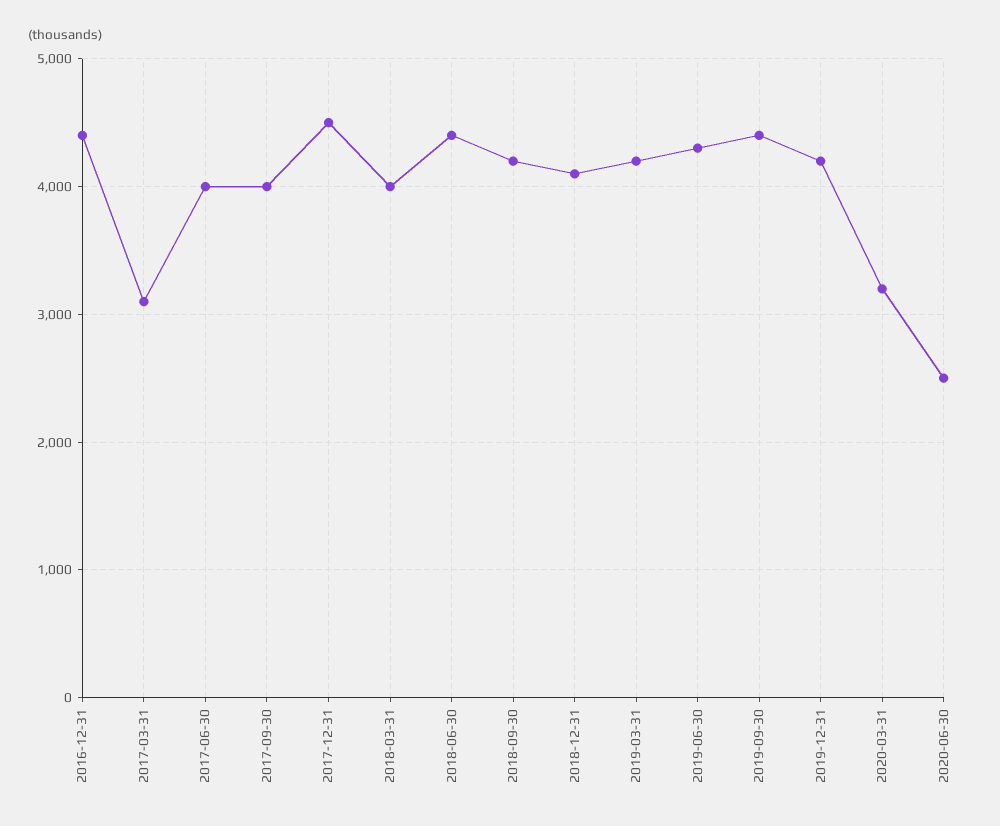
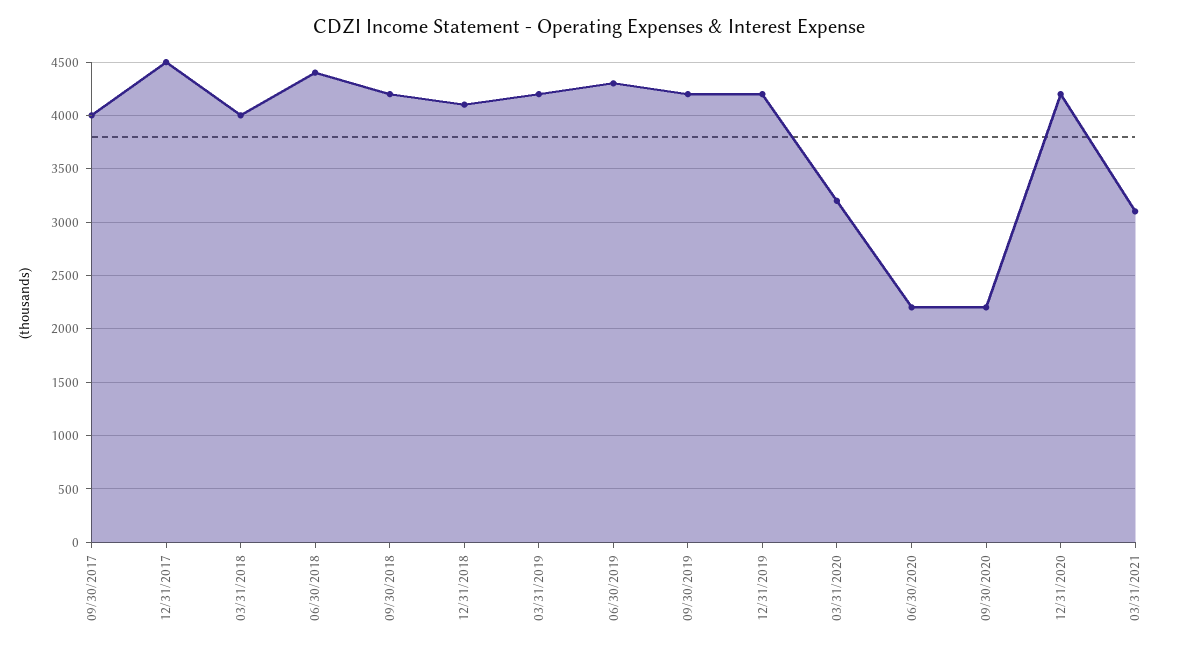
2016-12-31: 4400 -> none
2017-03-31: 3100 -> none
2017-06-30: 4000 -> none
2019-09-30: 4400 -> 4200
2020-06-30: 2500 -> 2200
09/30/2020: none -> 2200
12/31/2020: none -> 4200
03/31/2021: none -> 3100

